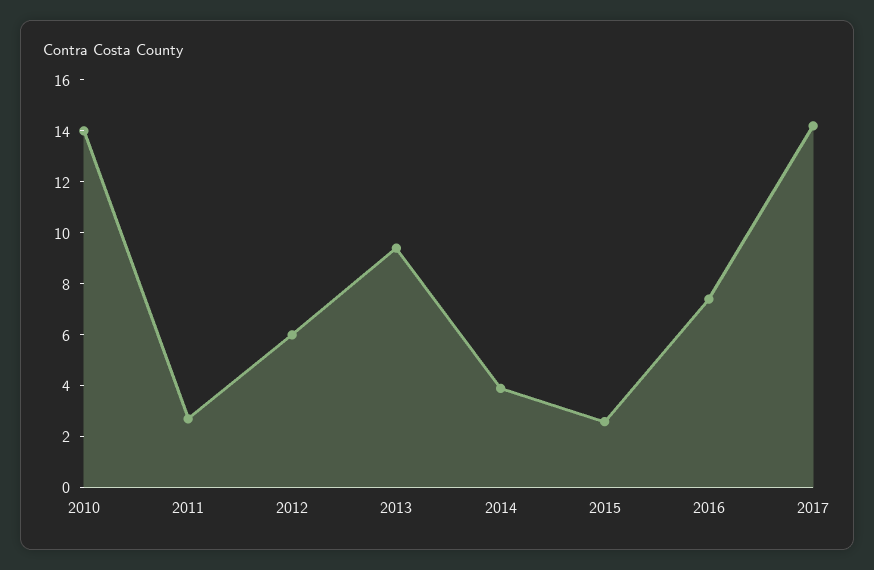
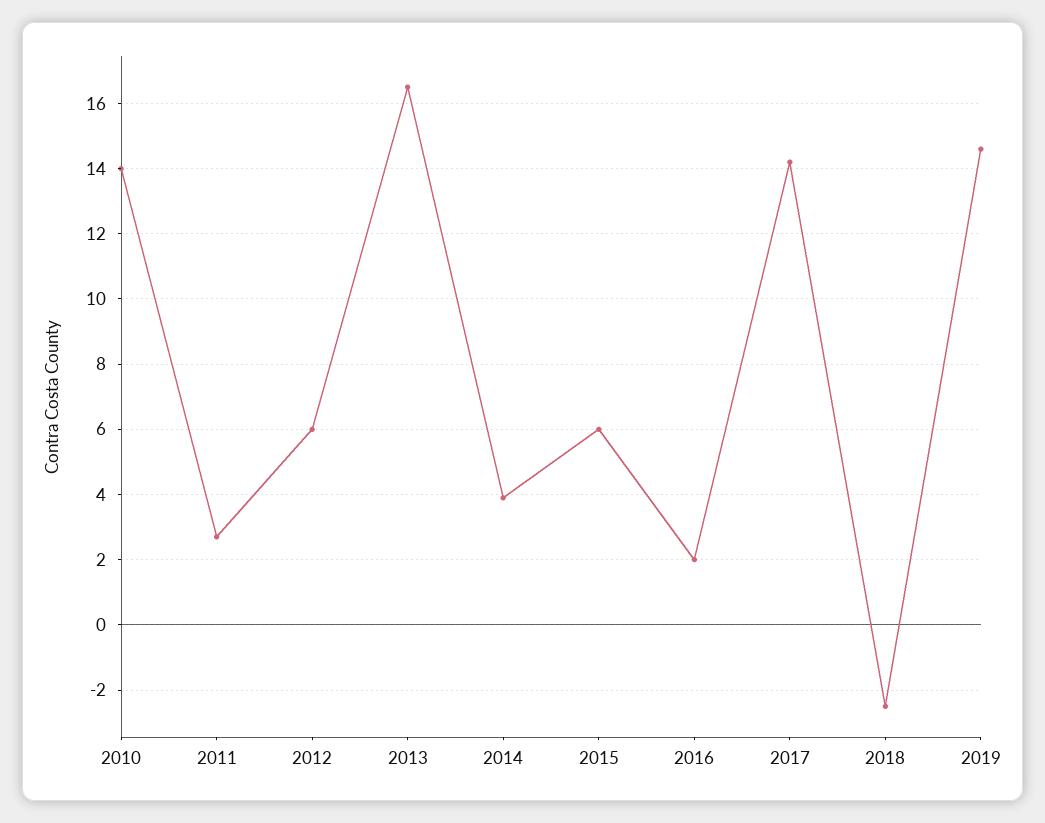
2013: 9.5 -> 16.5
2015: 2.5 -> 6
2016: 7.5 -> 2
2018: none -> -2.5
2019: none -> 14.5

